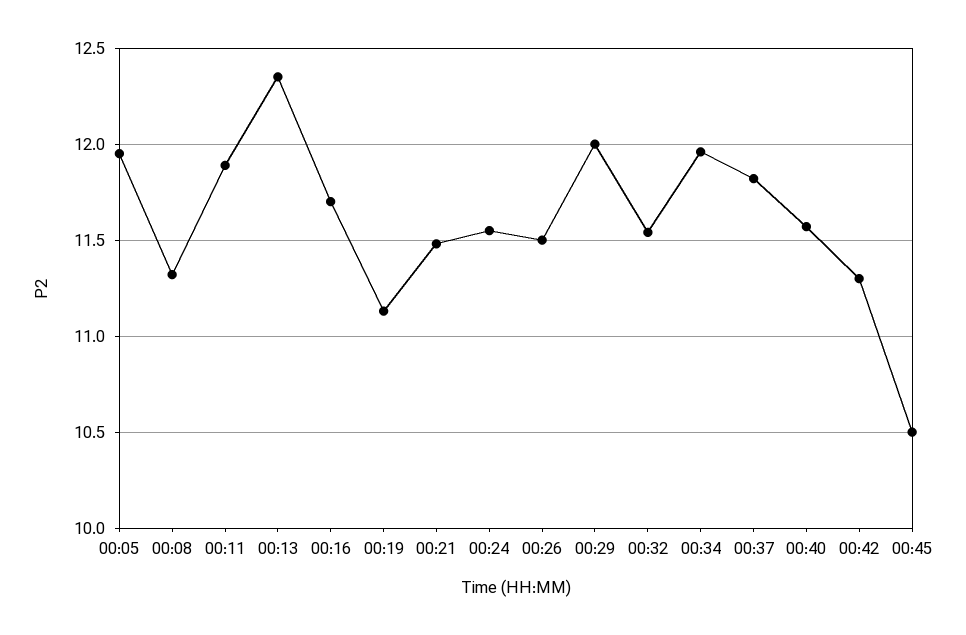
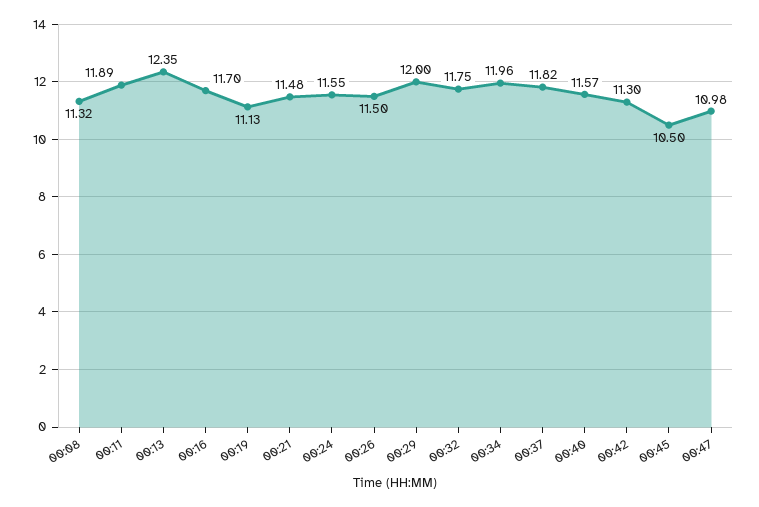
00:05: 11.95 -> none
00:32: 11.55 -> 11.75
00:47: none -> 10.98

